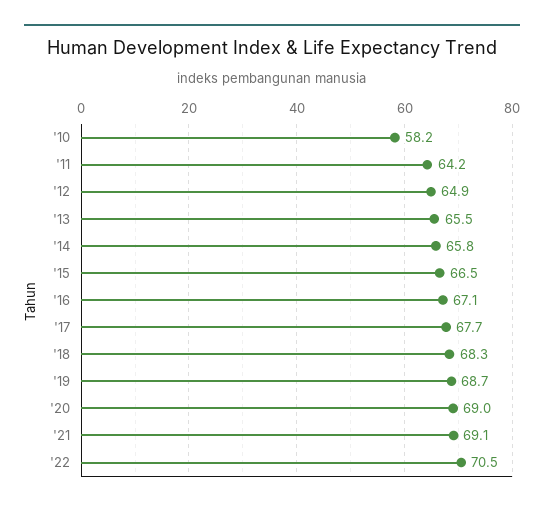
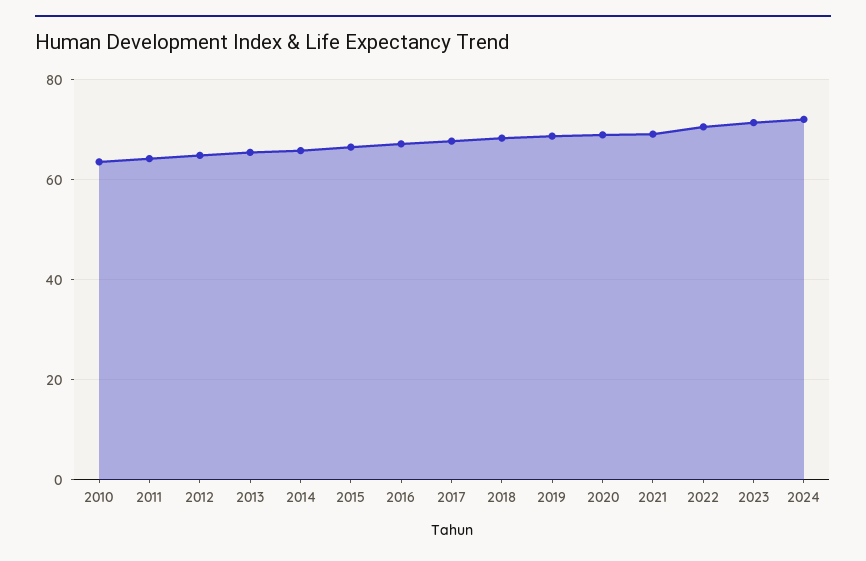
'10: 58.2 -> 64
2023: none -> 72
2024: none -> 72

